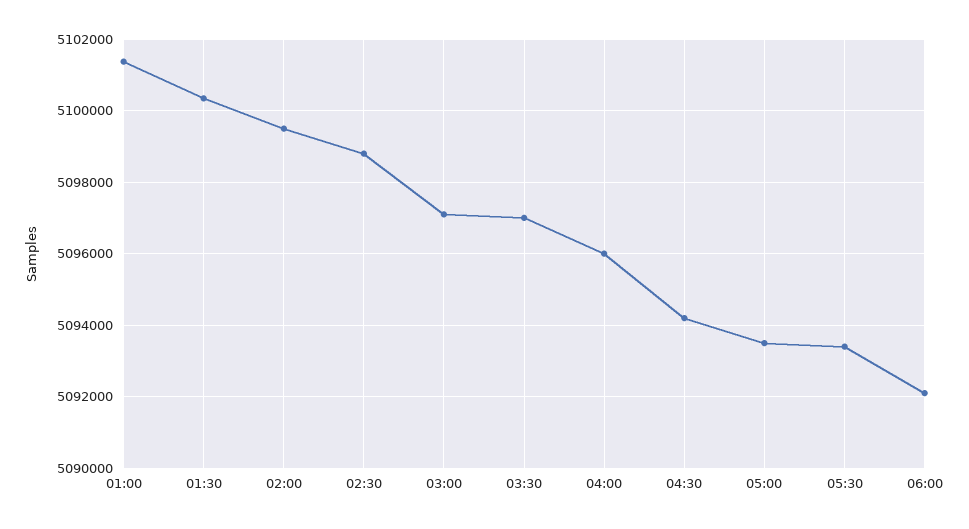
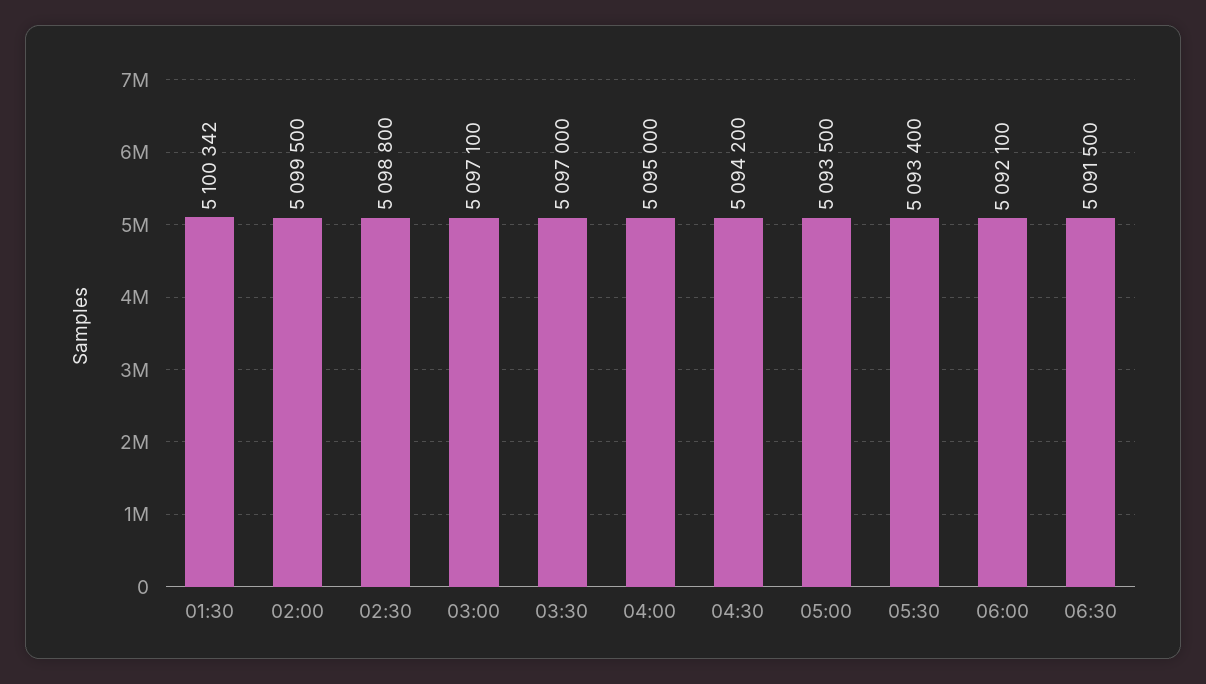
01:00: 5101400 -> none
04:00: 5096000 -> 5095000
06:30: none -> 5091500

